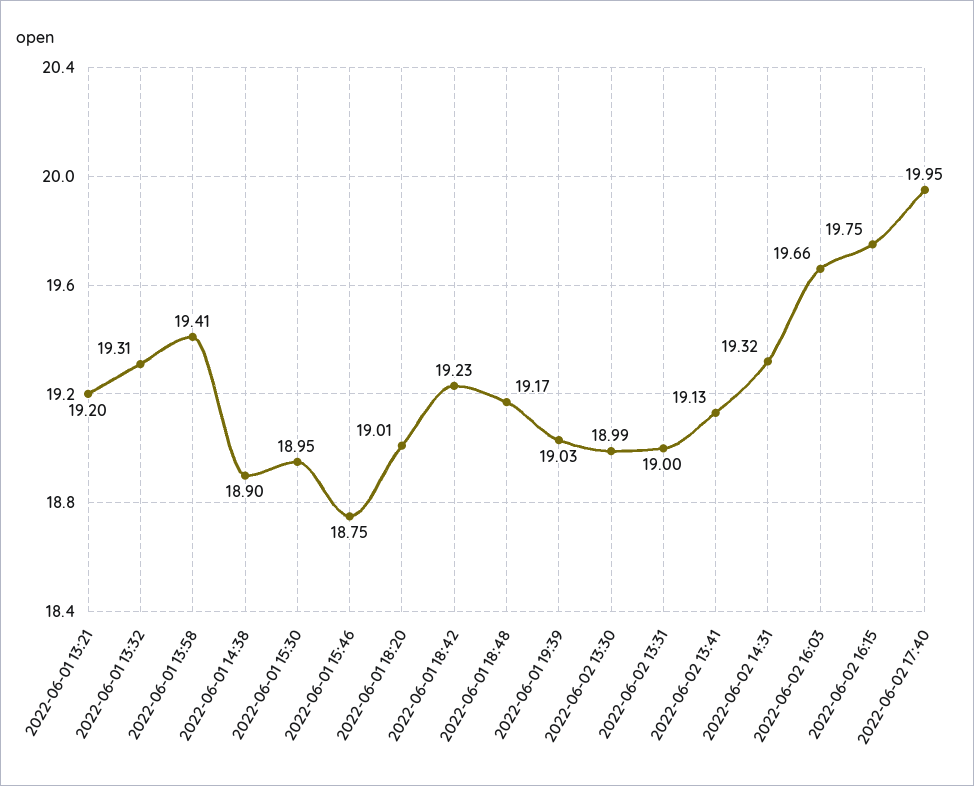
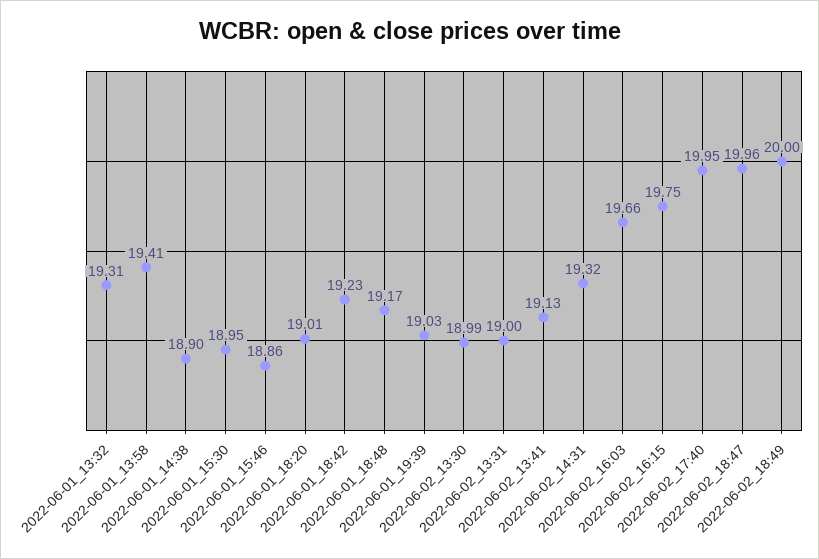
2022-06-01 13:21: 19.2 -> none
2022-06-01 15:46: 18.75 -> 18.86
2022-06-02_18:47: none -> 19.96
2022-06-02_18:49: none -> 20

